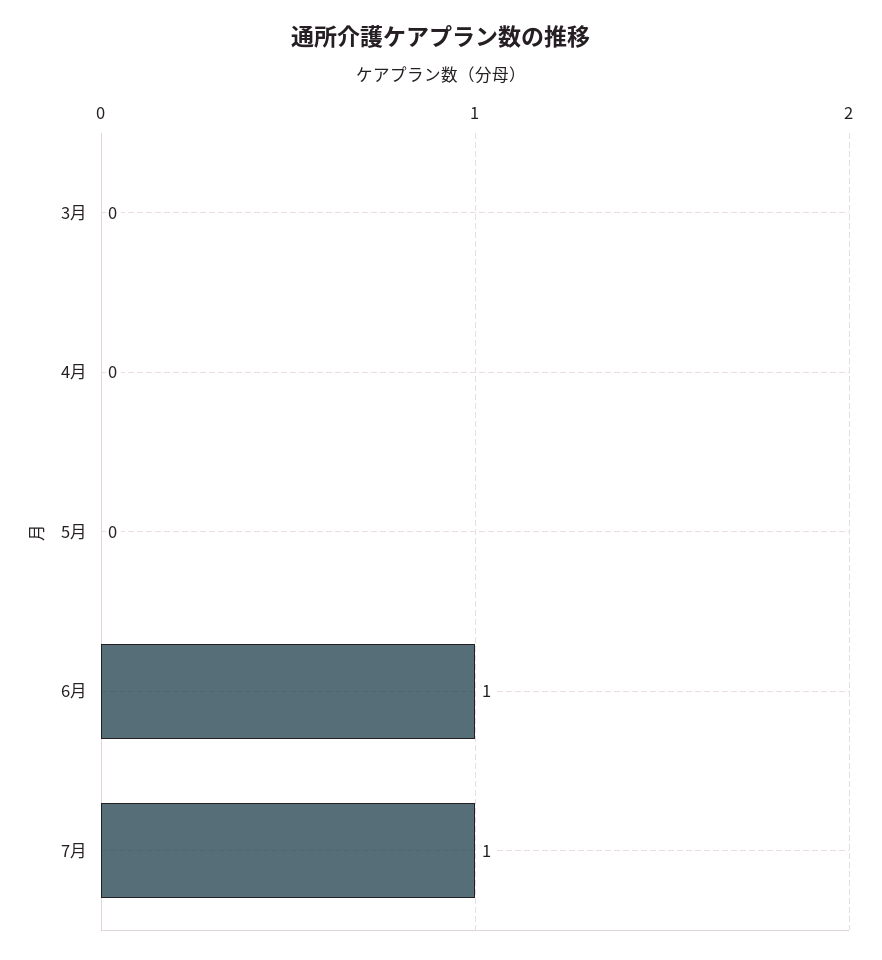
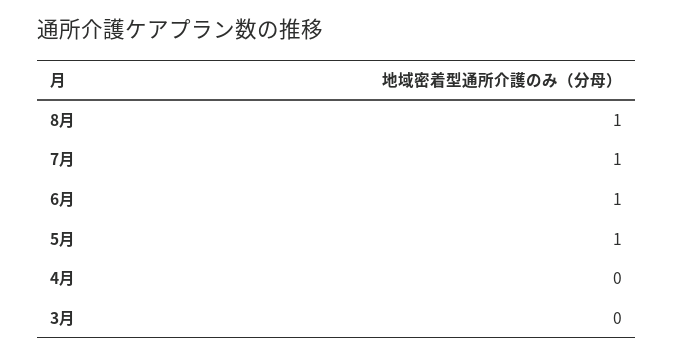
5月: 0 -> 1
8月: none -> 1

